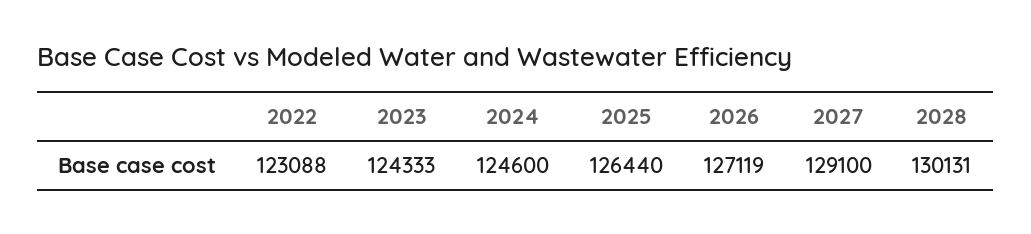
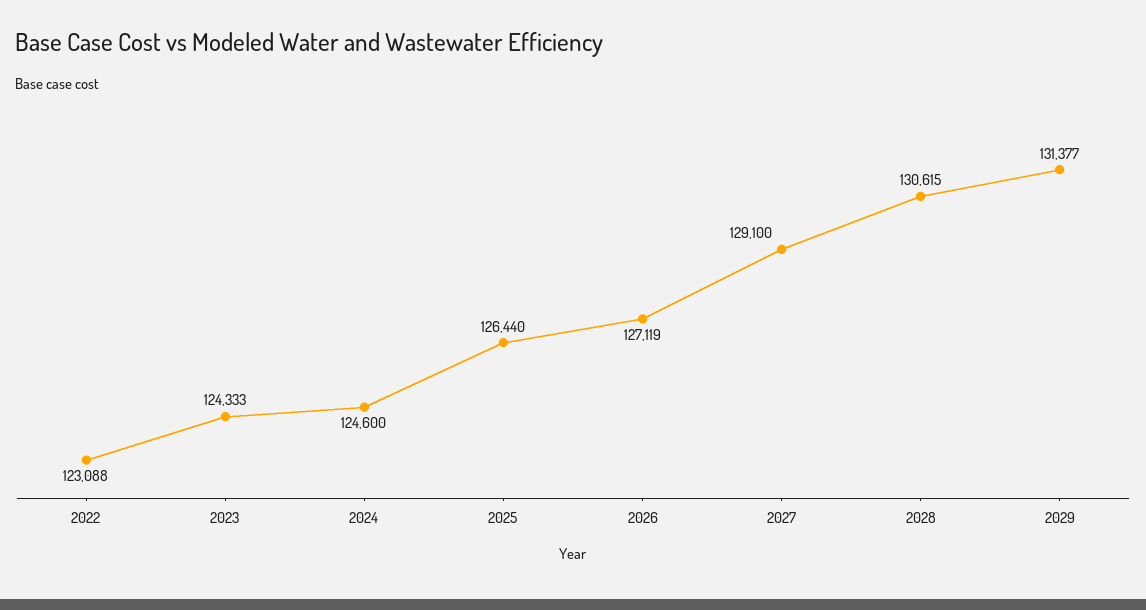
2028: 130131 -> 130615
2029: none -> 131377

